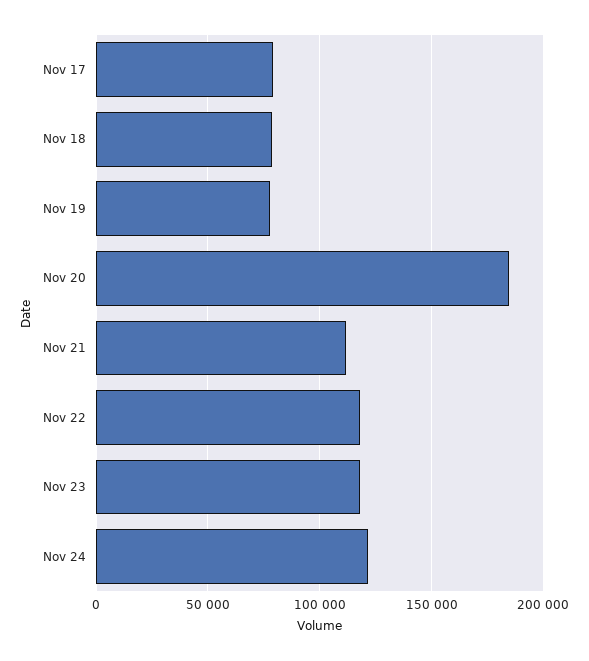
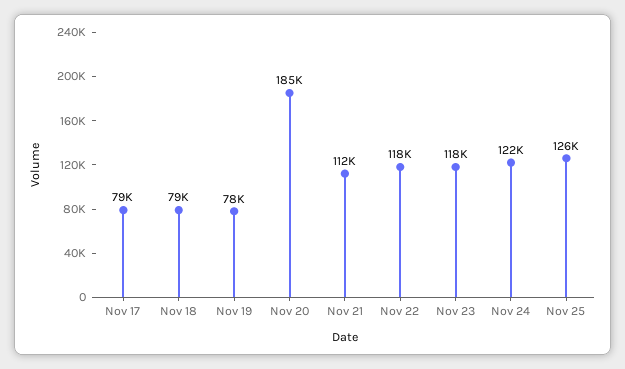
Nov 25: none -> 126000

